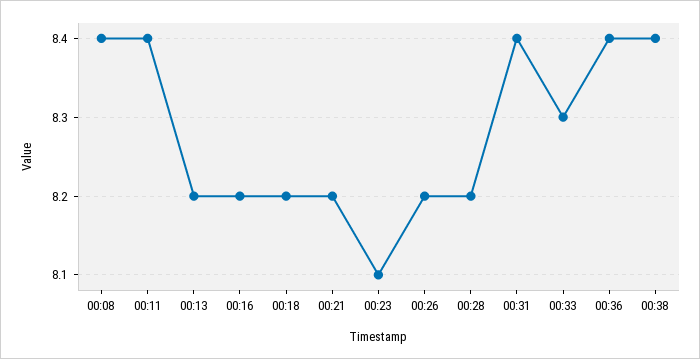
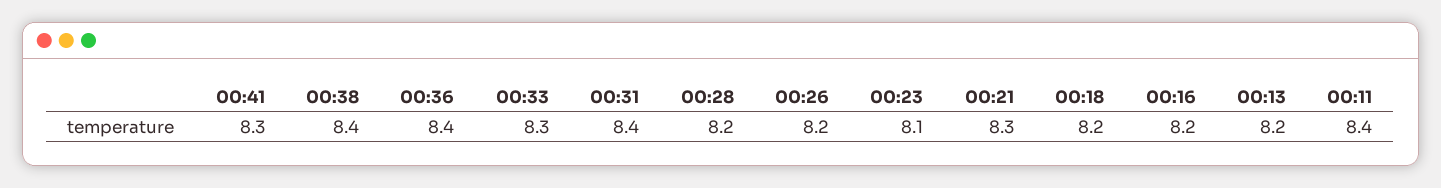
00:08: 8.4 -> none
00:21: 8.2 -> 8.3
00:41: none -> 8.3

